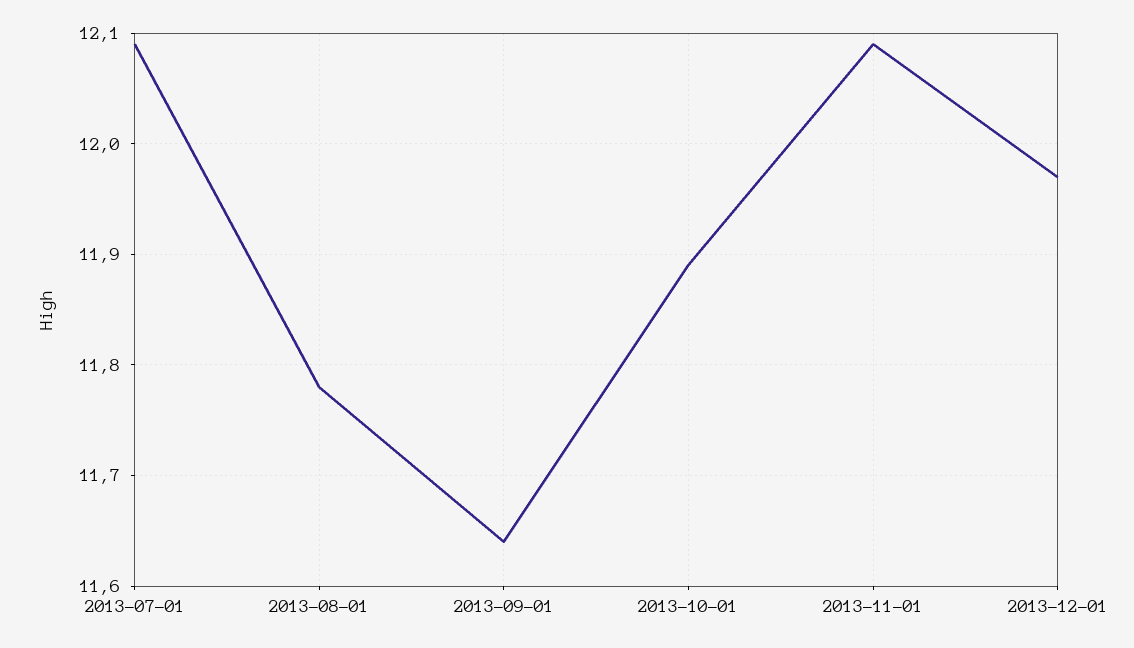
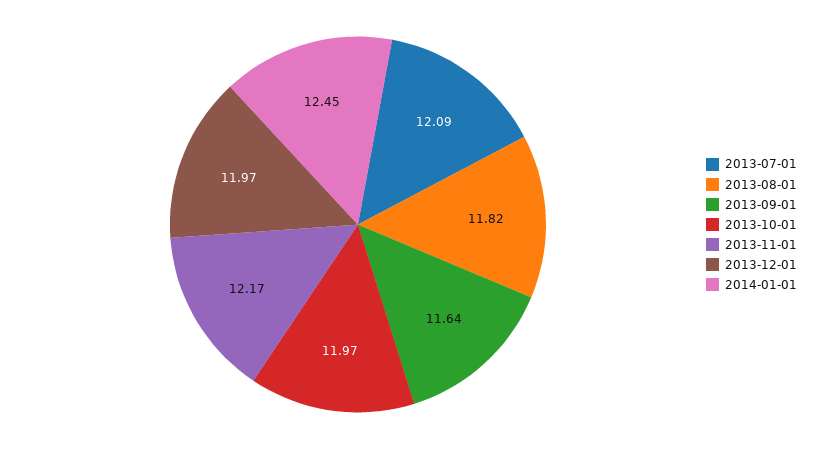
2013-08-01: 11.78 -> 11.82
2013-10-01: 11.89 -> 11.97
2013-11-01: 12.09 -> 12.17
2014-01-01: none -> 12.45

